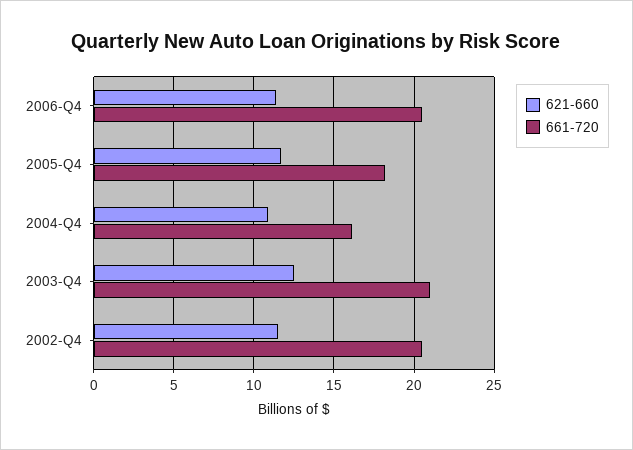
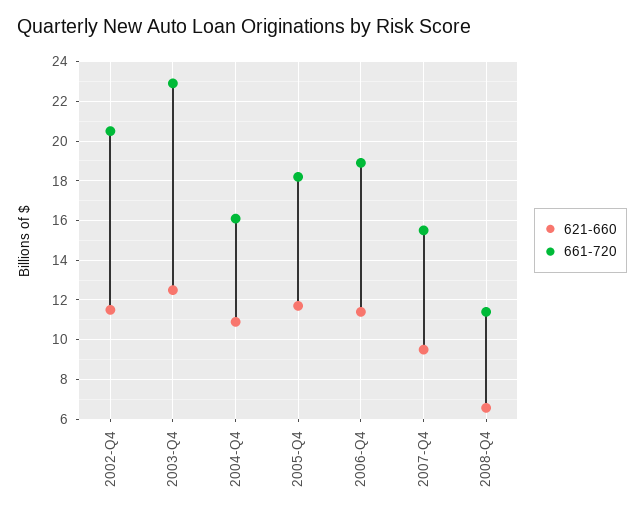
661-720, 2006-Q4: 20.5 -> 19
661-720, 2003-Q4: 21 -> 23
621-660, 2007-Q4: none -> 9.5
661-720, 2007-Q4: none -> 15.5
621-660, 2008-Q4: none -> 6.5
661-720, 2008-Q4: none -> 11.5

